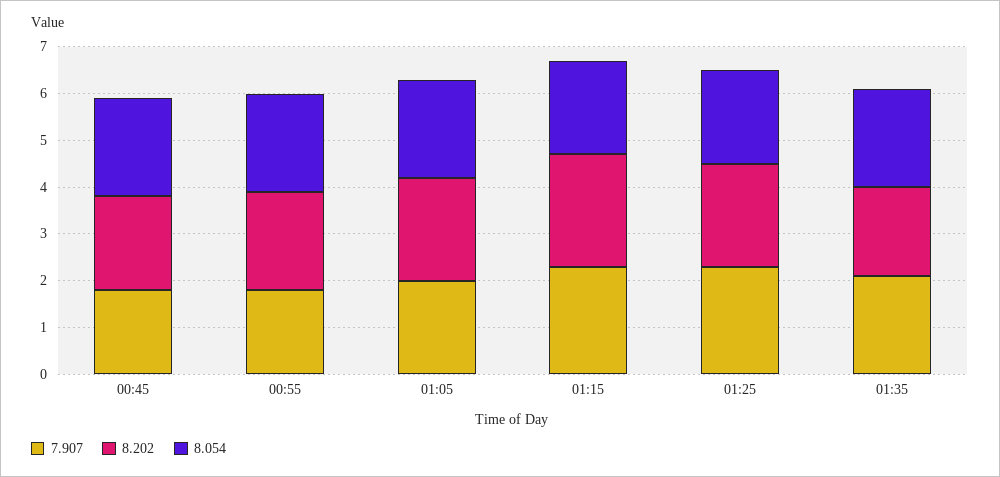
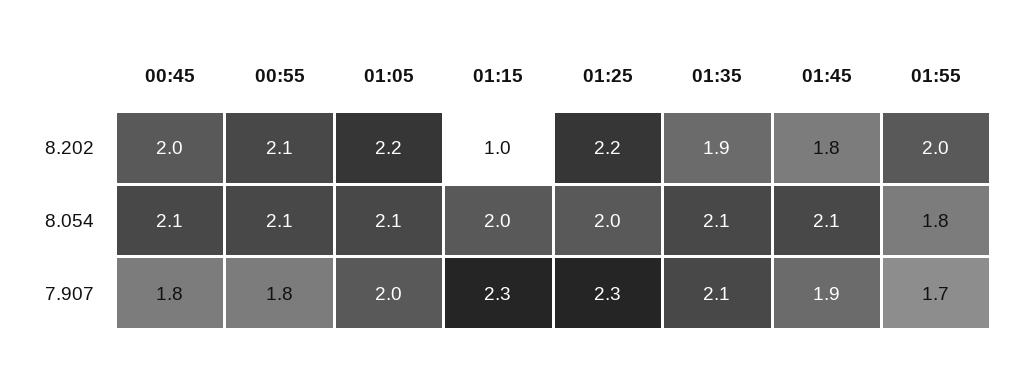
8.202, 01:15: 2.5 -> 1
8.202, 01:45: none -> 1.8
8.202, 01:55: none -> 2
8.054, 01:45: none -> 2.1
8.054, 01:55: none -> 1.8
7.907, 01:45: none -> 1.9
7.907, 01:55: none -> 1.7

